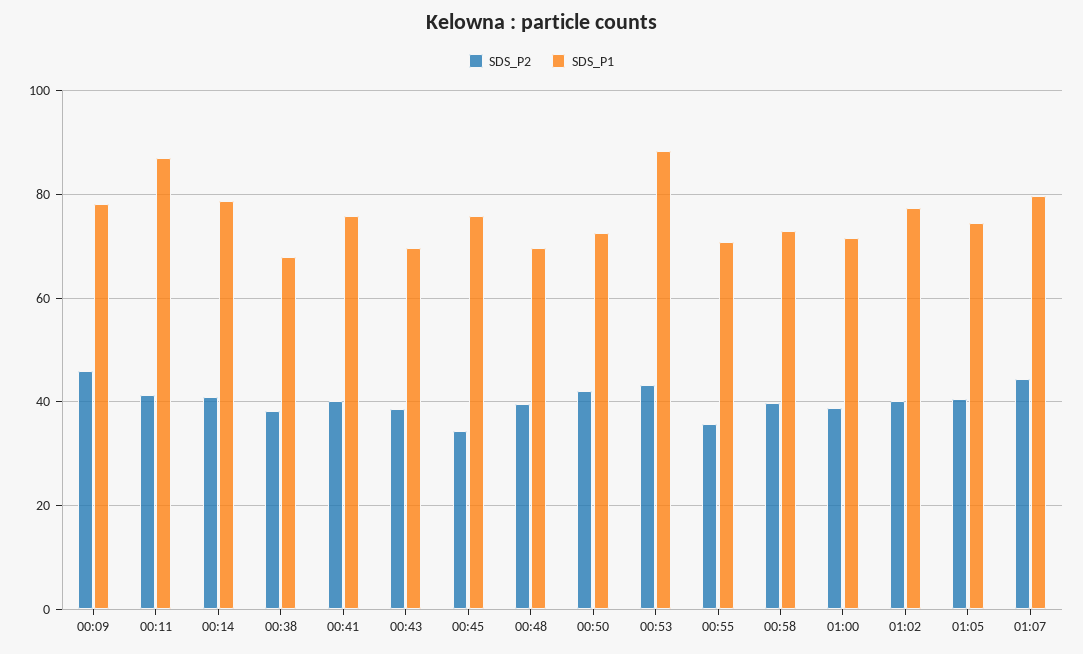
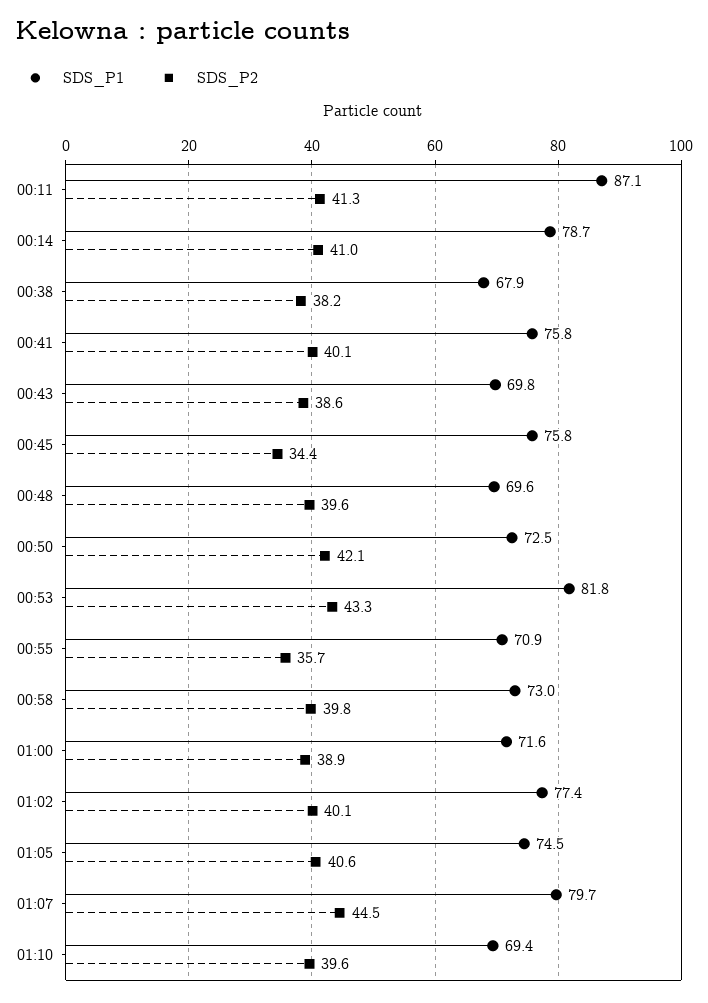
SDS_P2, 00:09: 46 -> none
SDS_P1, 00:09: 78 -> none
SDS_P1, 00:53: 88 -> 81.8
SDS_P1, 01:10: none -> 69.4
SDS_P2, 01:10: none -> 39.6

